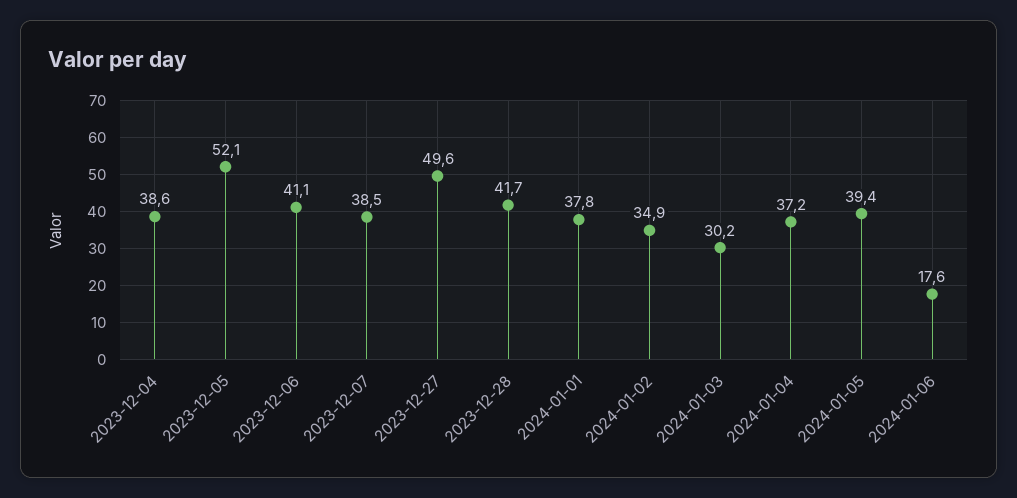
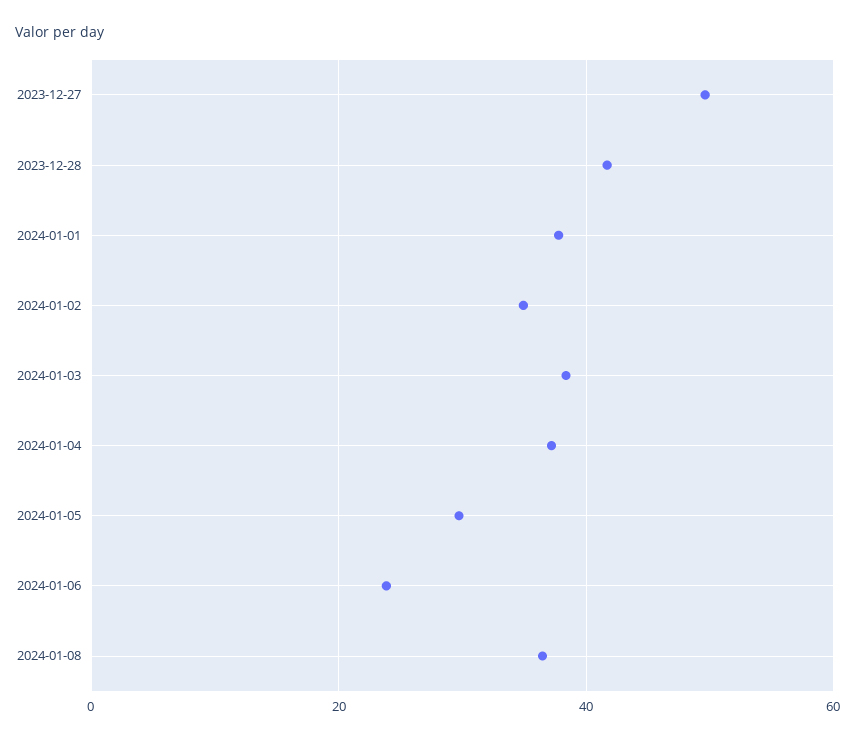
2023-12-04: 38.6 -> none
2023-12-05: 52.1 -> none
2023-12-06: 41.1 -> none
2023-12-07: 38.5 -> none
2024-01-03: 30.2 -> 38
2024-01-05: 39.4 -> 30
2024-01-06: 17.6 -> 24
2024-01-08: none -> 36

